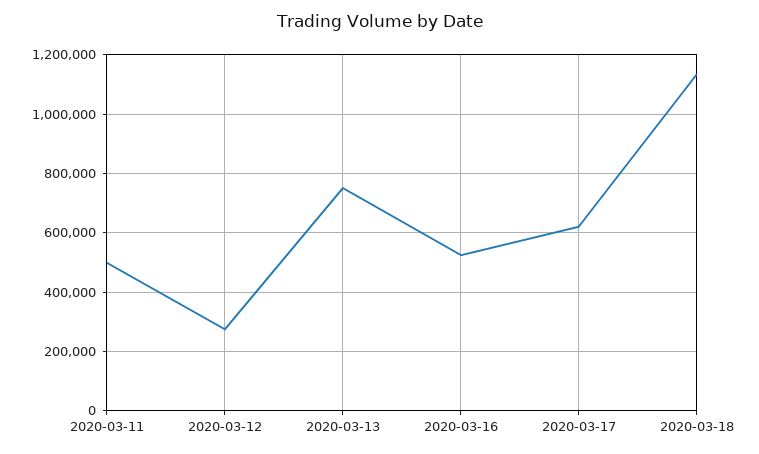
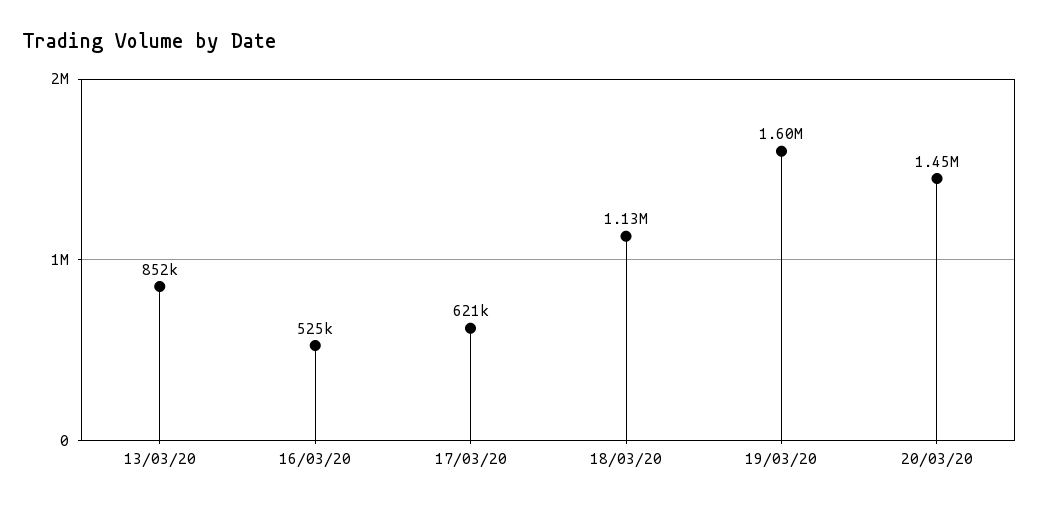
2020-03-11: 500000 -> none
2020-03-12: 275000 -> none
2020-03-13: 750000 -> 852000
19/03/20: none -> 1600000
20/03/20: none -> 1450000

